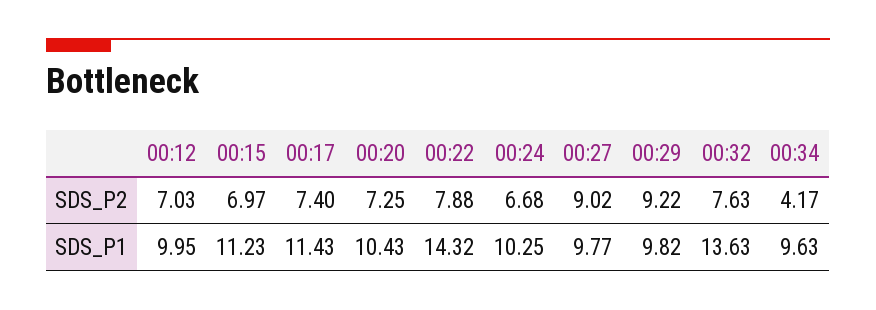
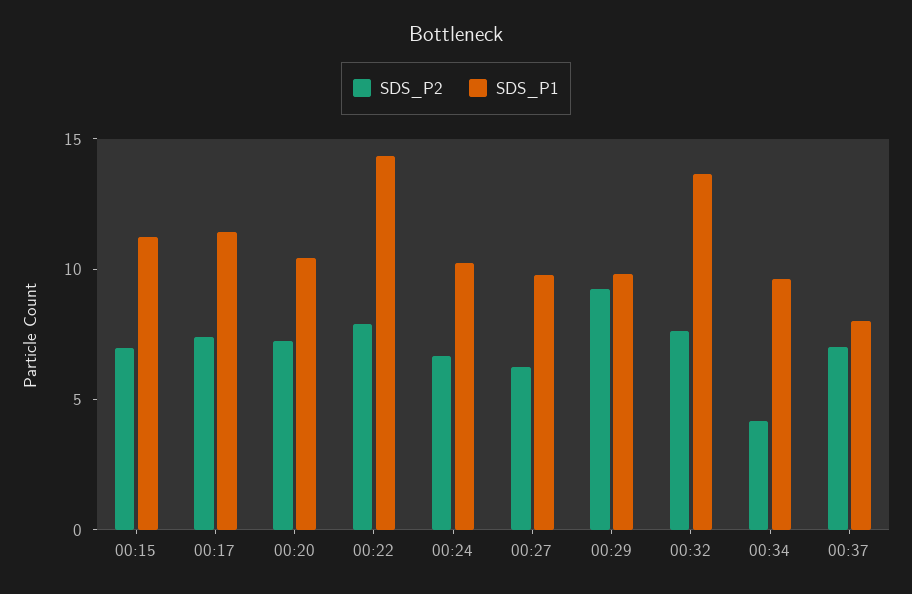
SDS_P2, 00:12: 7.03 -> none
SDS_P2, 00:27: 9.02 -> 6
SDS_P1, 00:12: 9.95 -> none
SDS_P2, 00:37: none -> 7
SDS_P1, 00:37: none -> 8

